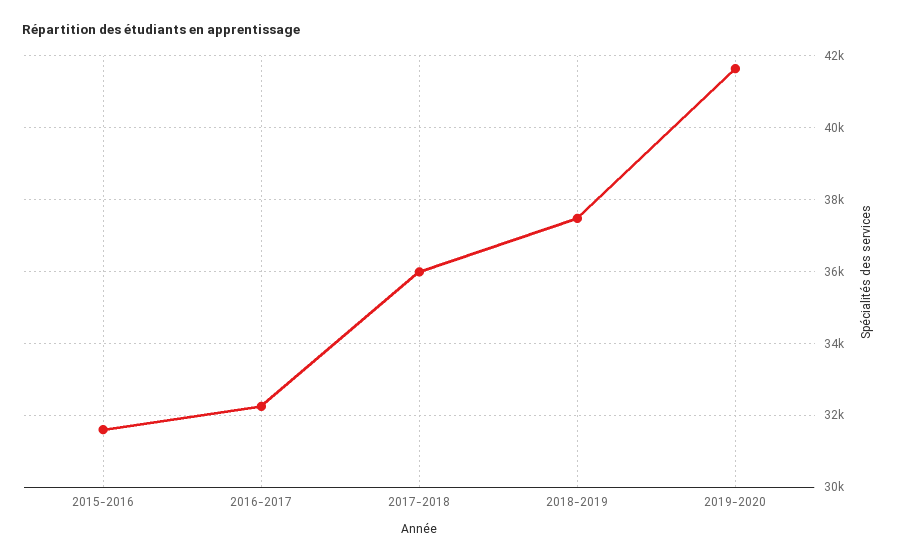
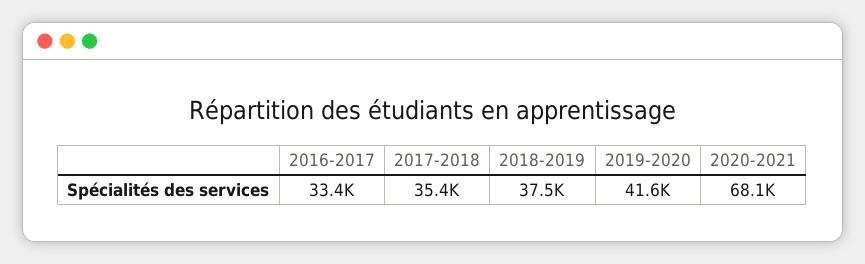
2015-2016: 31600 -> none
2016-2017: 32200 -> 33400
2017-2018: 36000 -> 35400
2020-2021: none -> 68100

